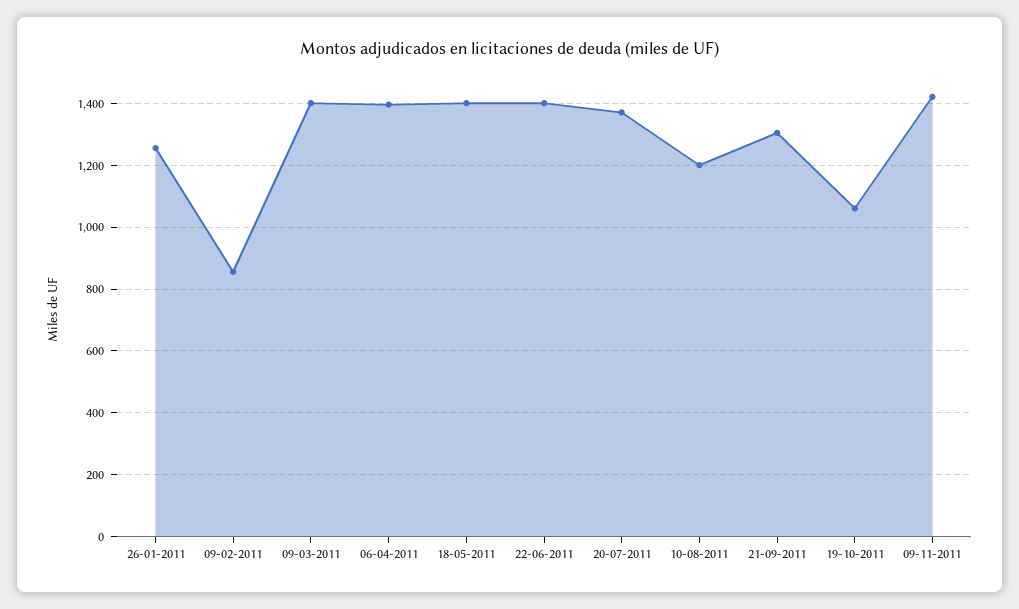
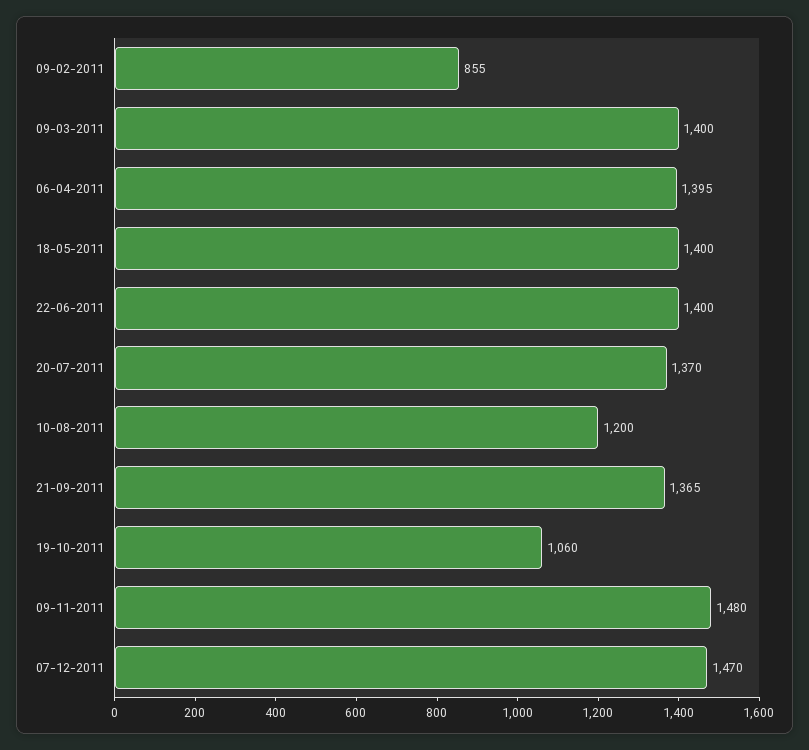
26-01-2011: 1260 -> none
21-09-2011: 1300 -> 1365
09-11-2011: 1420 -> 1480
07-12-2011: none -> 1470

